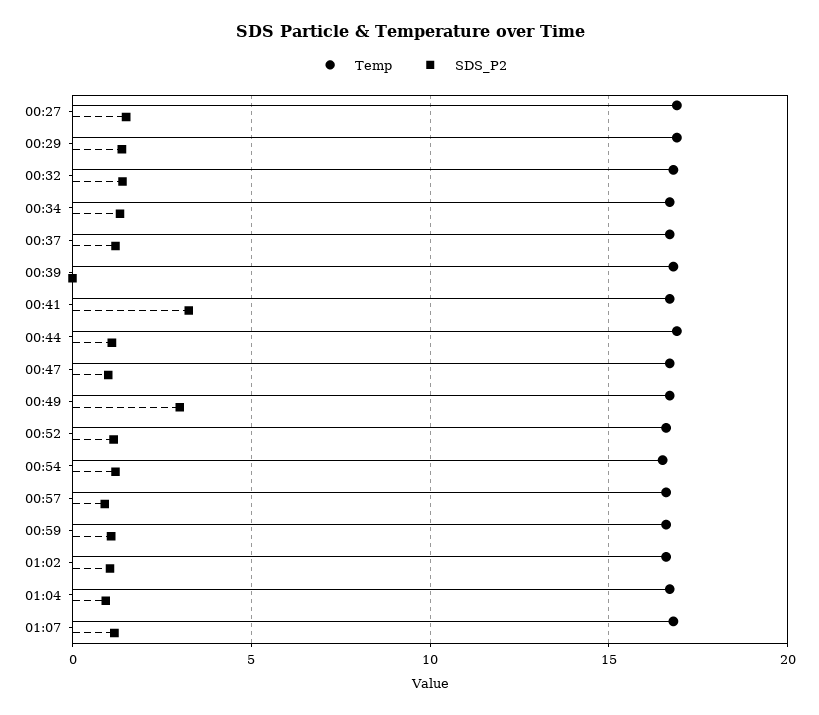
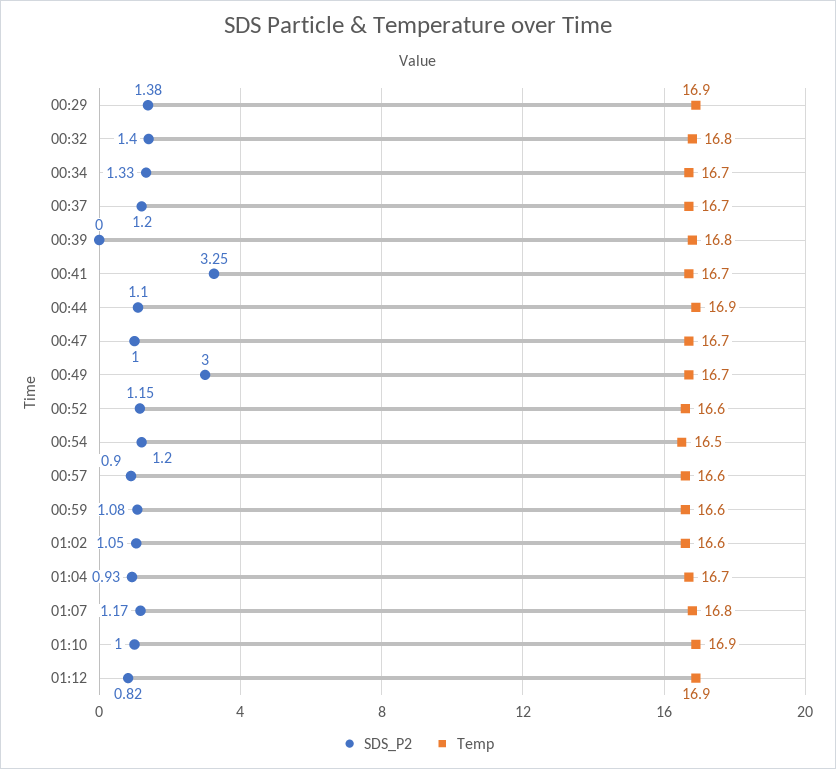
Temp, 00:27: 17 -> none
SDS_P2, 00:27: 1.5 -> none
SDS_P2, 01:10: none -> 1
Temp, 01:10: none -> 16.9
SDS_P2, 01:12: none -> 0.82
Temp, 01:12: none -> 16.9

